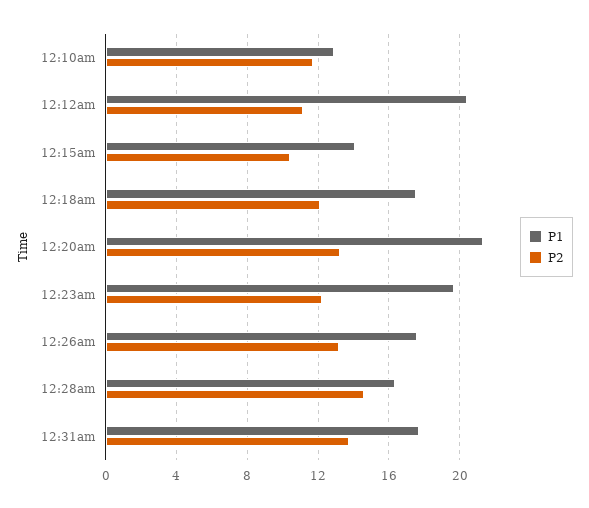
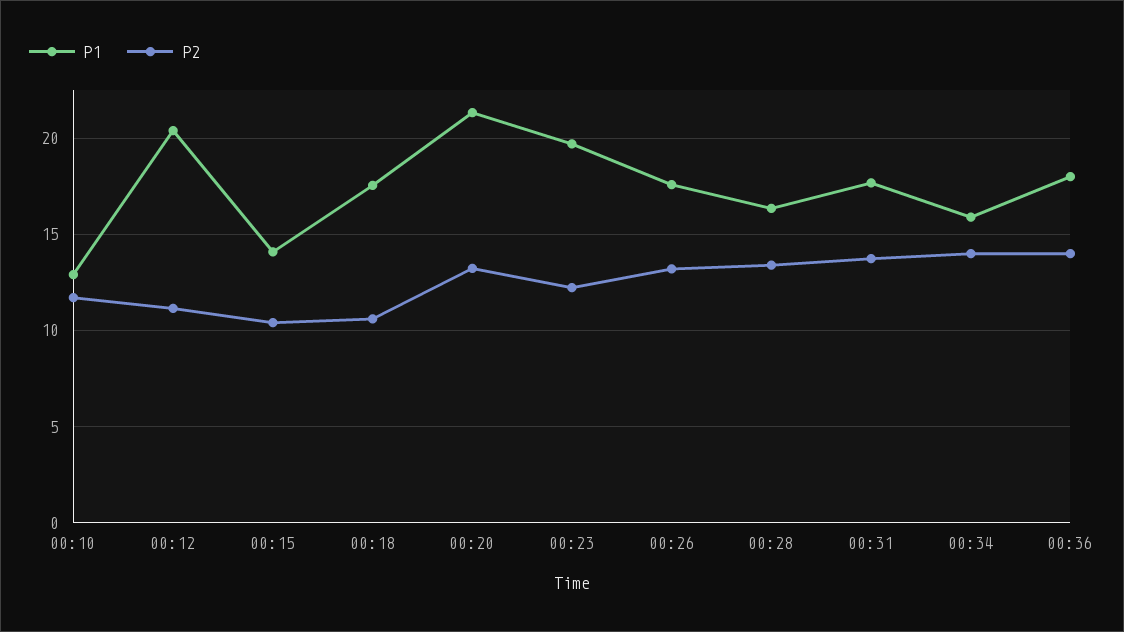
P2, 12:18am: 12 -> 10.5
P2, 12:28am: 14.5 -> 13.5
P1, 00:34: none -> 16
P2, 00:34: none -> 14
P1, 00:36: none -> 18
P2, 00:36: none -> 14

